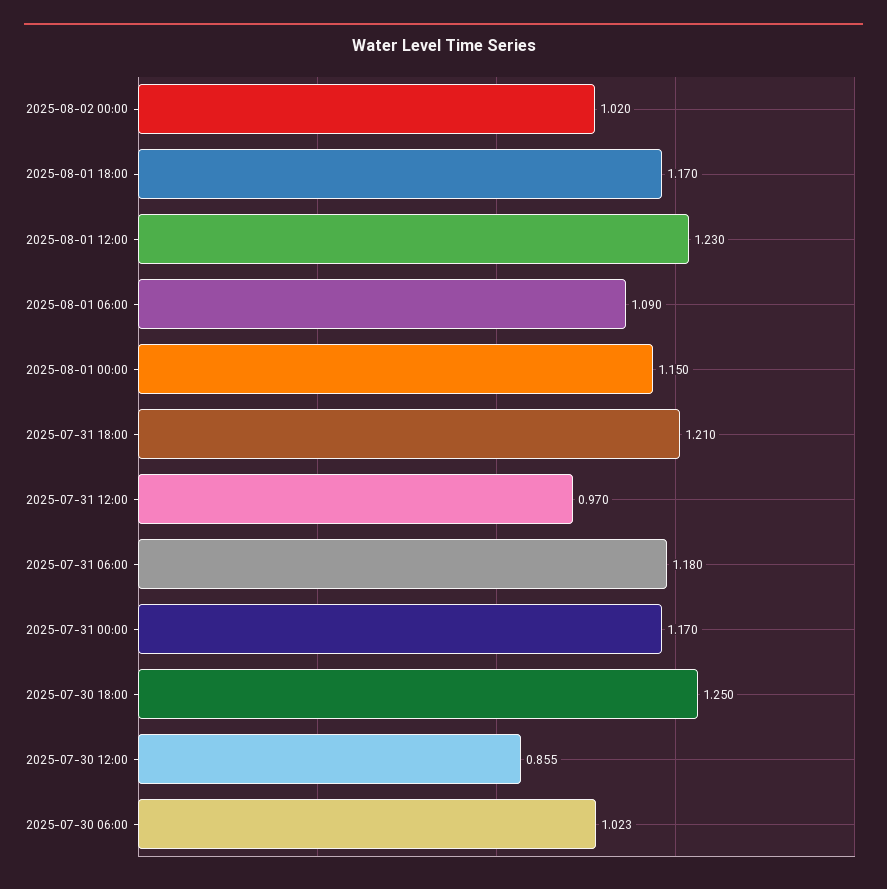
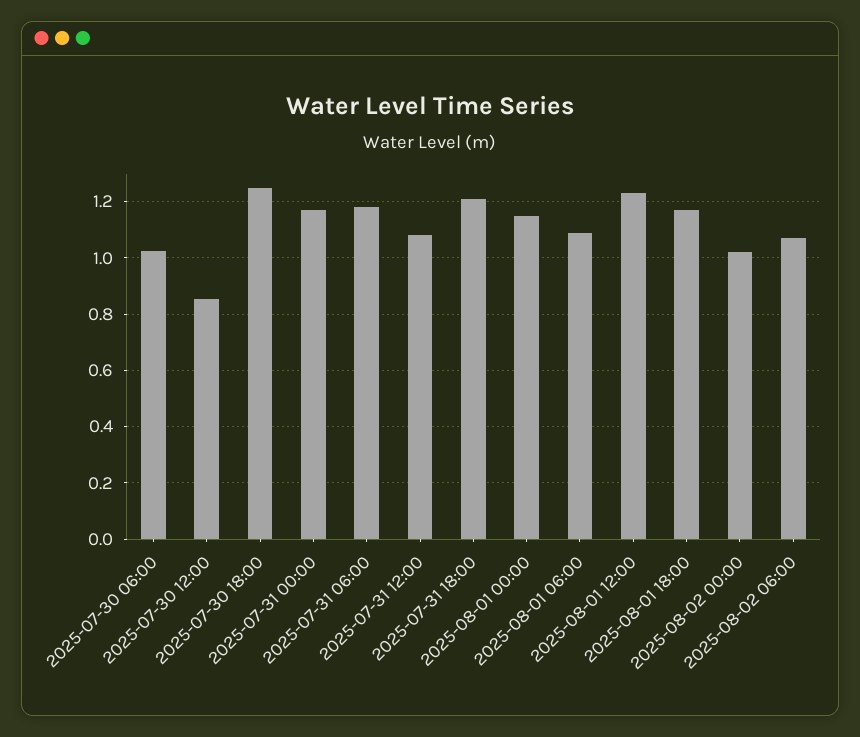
2025-07-31 12:00: 0.97 -> 1.075
2025-08-02 06:00: none -> 1.075

